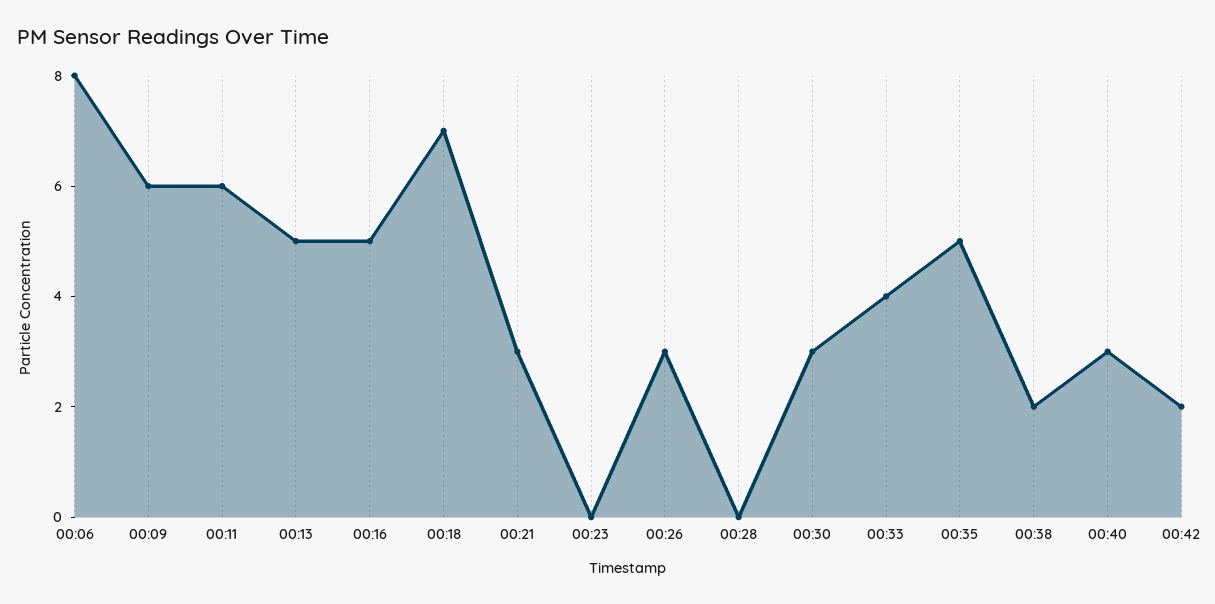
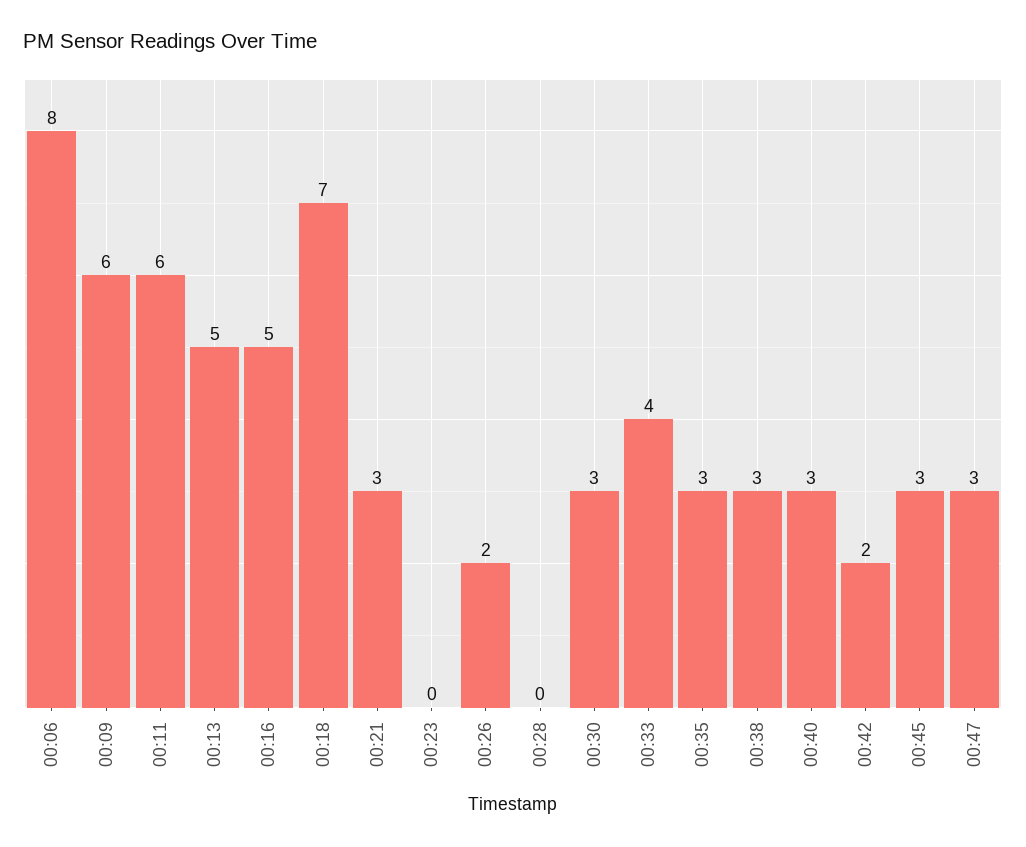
00:26: 3 -> 2
00:35: 5 -> 3
00:38: 2 -> 3
00:45: none -> 3
00:47: none -> 3

